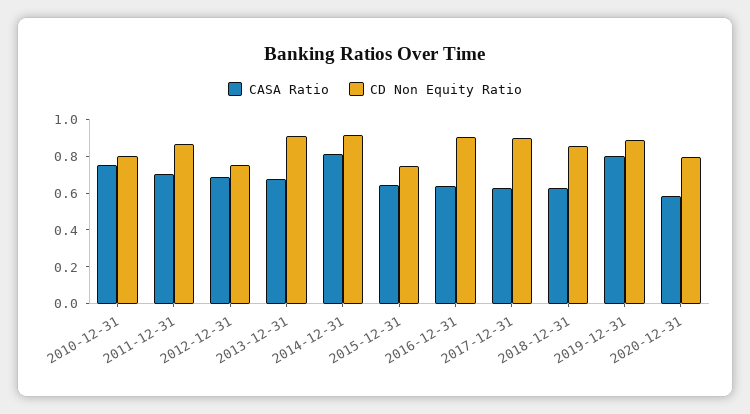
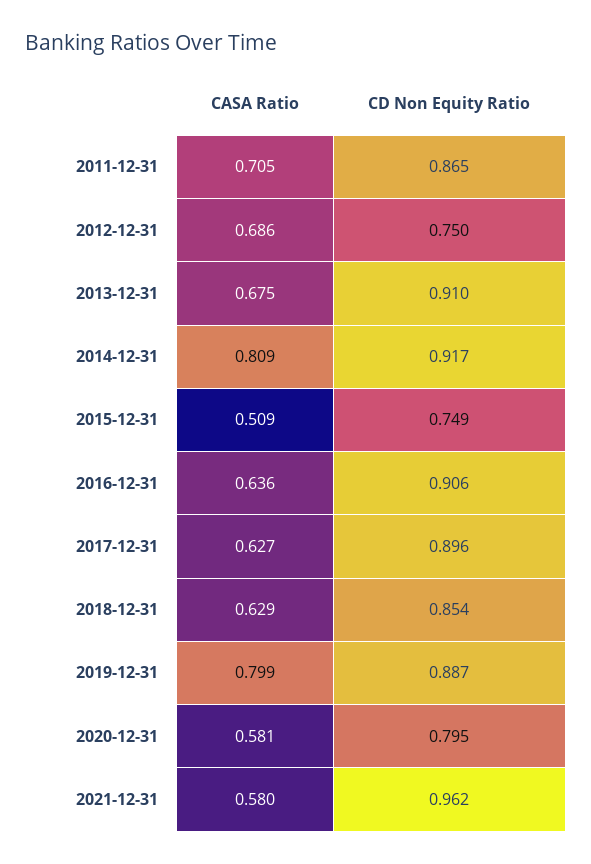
CASA Ratio, 2010-12-31: 0.75 -> none
CD Non Equity Ratio, 2010-12-31: 0.8 -> none
CASA Ratio, 2015-12-31: 0.65 -> 0.509
CASA Ratio, 2021-12-31: none -> 0.58
CD Non Equity Ratio, 2021-12-31: none -> 0.962

